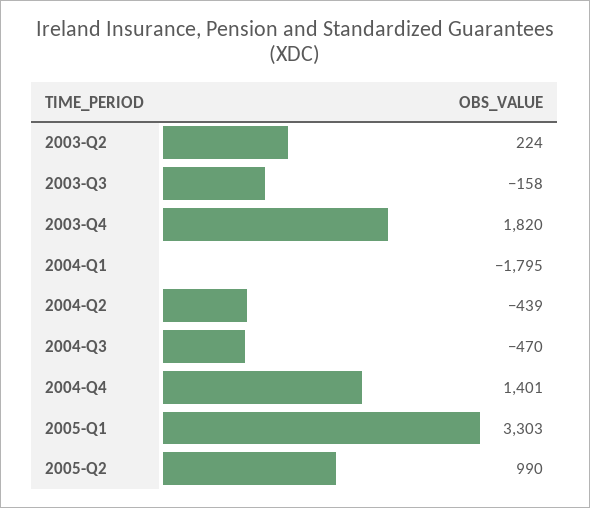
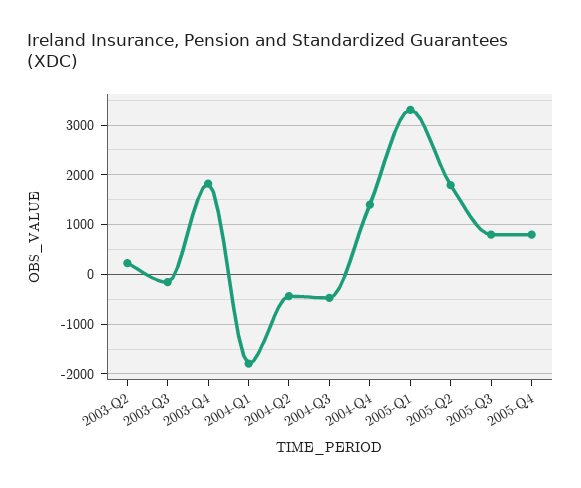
2005-Q2: 990 -> 1800
2005-Q3: none -> 800
2005-Q4: none -> 800

